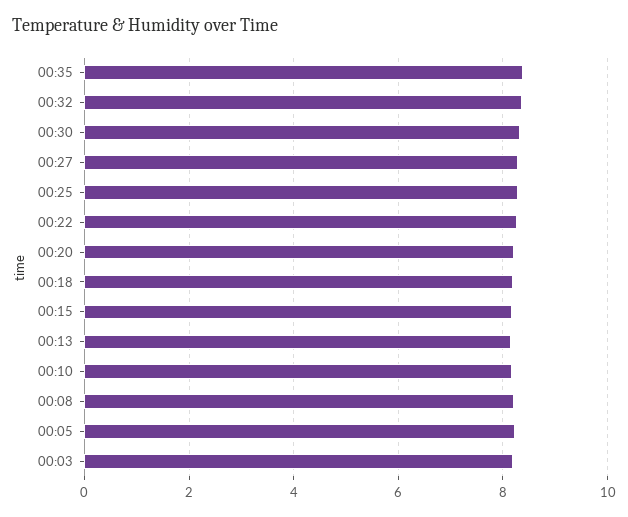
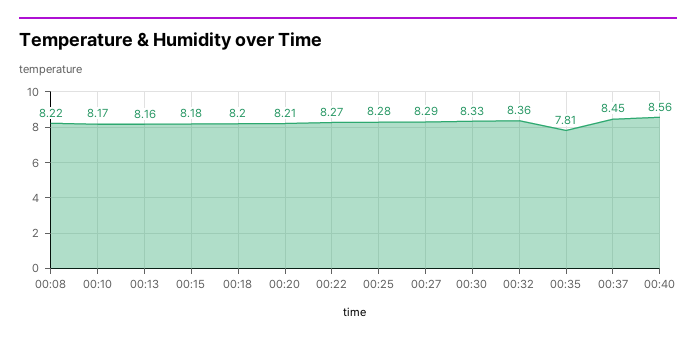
00:35: 8.4 -> 7.81
00:05: 8.2 -> none
00:03: 8.2 -> none
00:37: none -> 8.45
00:40: none -> 8.56

